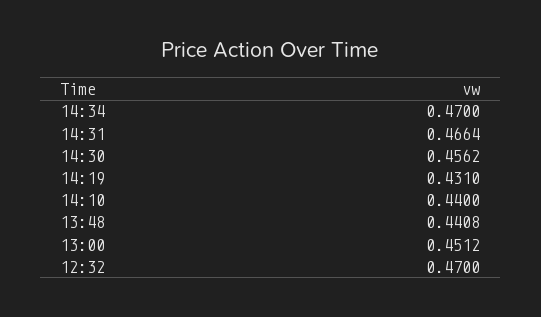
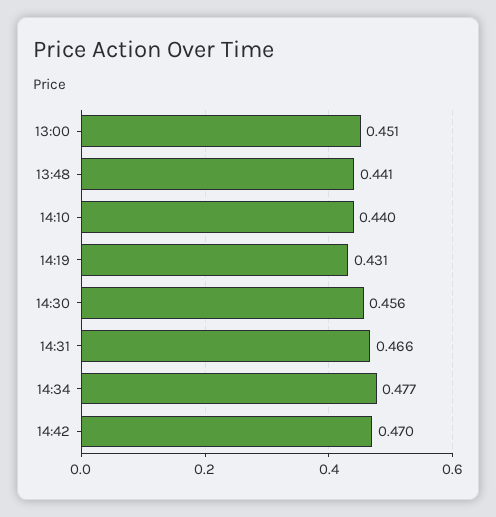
14:34: 0.47 -> 0.477
12:32: 0.47 -> none
14:42: none -> 0.47

